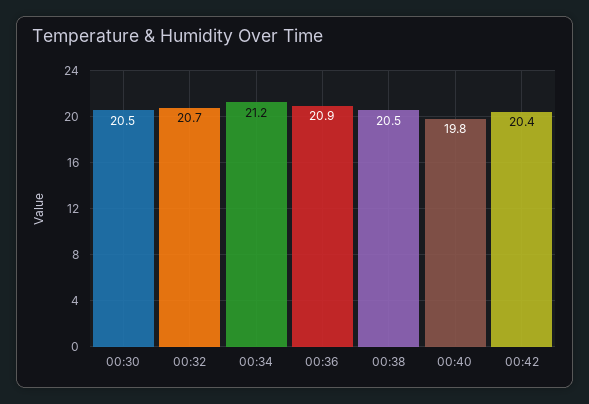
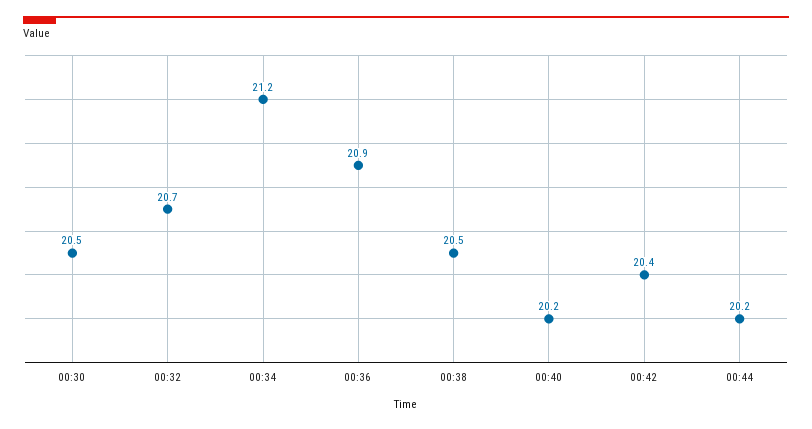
00:40: 19.8 -> 20.2
00:44: none -> 20.2

